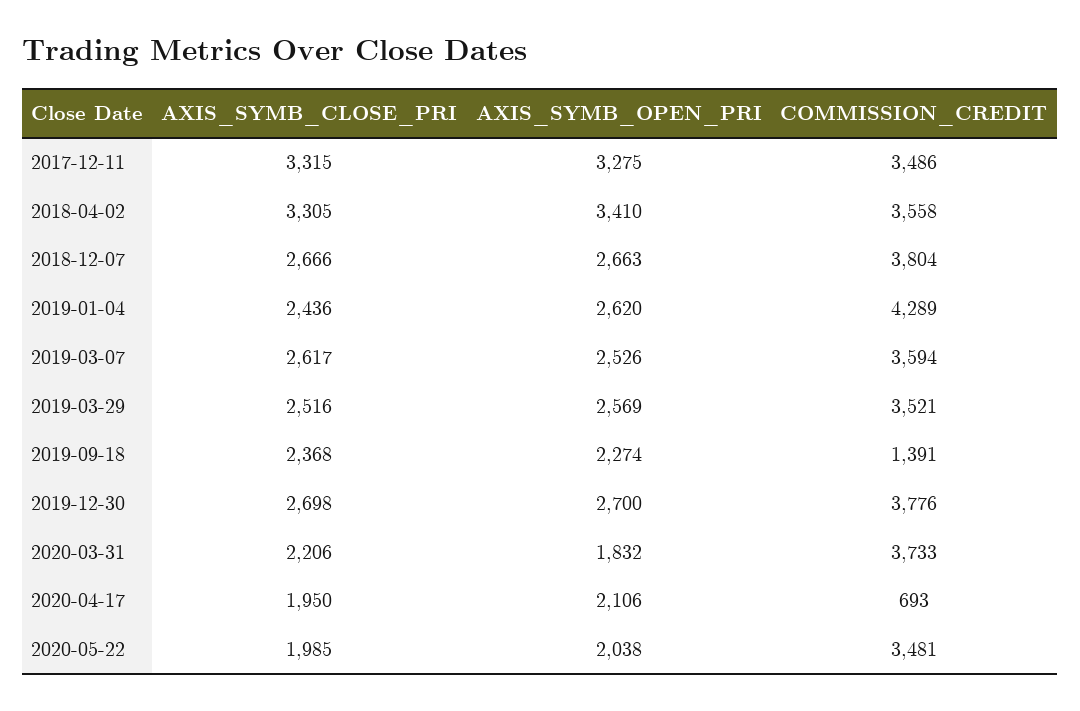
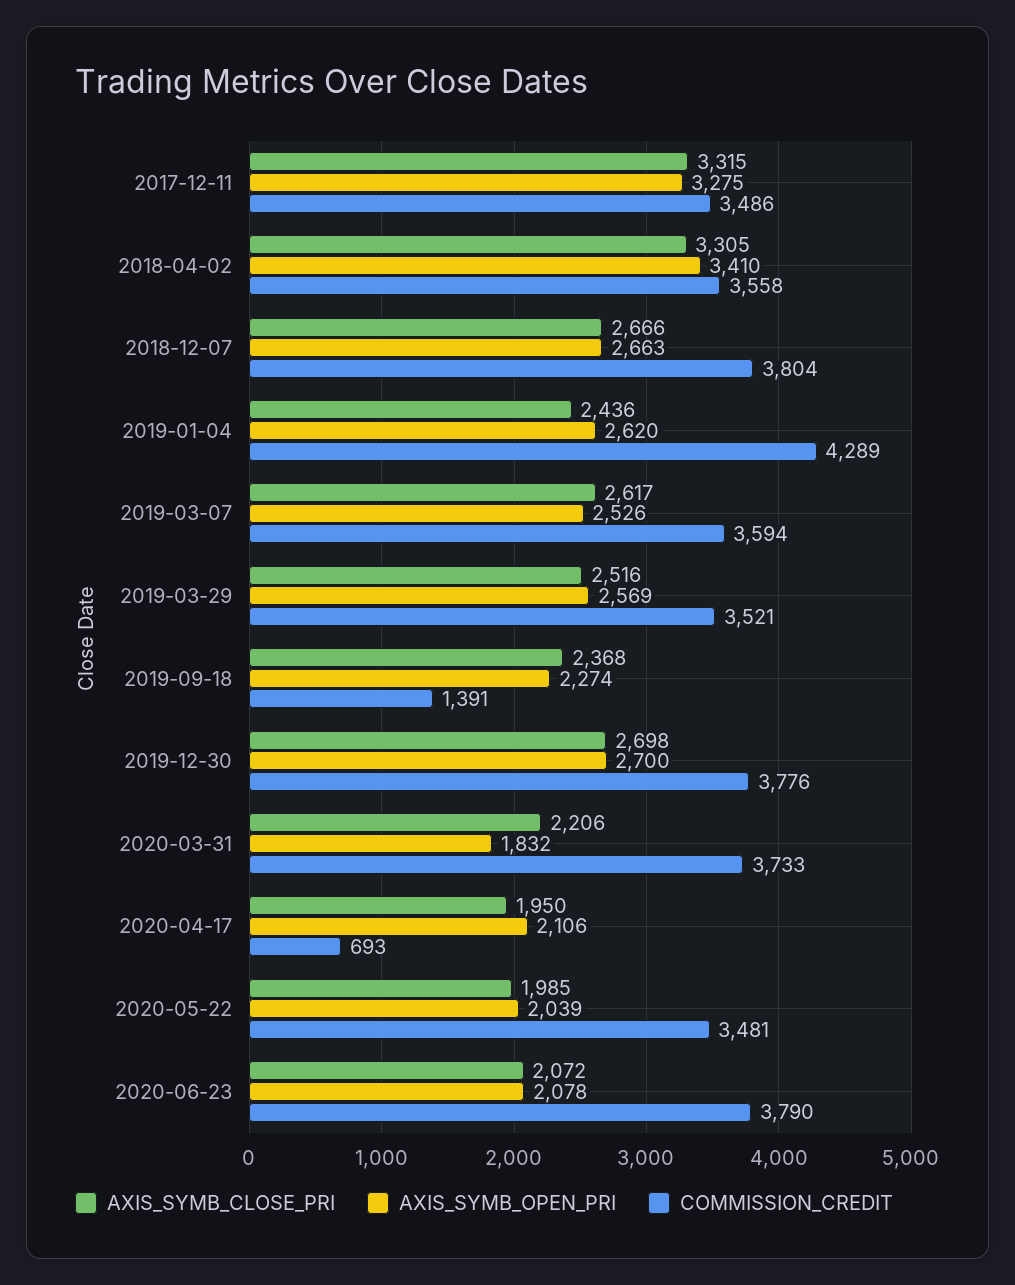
AXIS_SYMB_OPEN_PRI, 2020-05-22: 2038 -> 2039
AXIS_SYMB_CLOSE_PRI, 2020-06-23: none -> 2072
AXIS_SYMB_OPEN_PRI, 2020-06-23: none -> 2078
COMMISSION_CREDIT, 2020-06-23: none -> 3790

